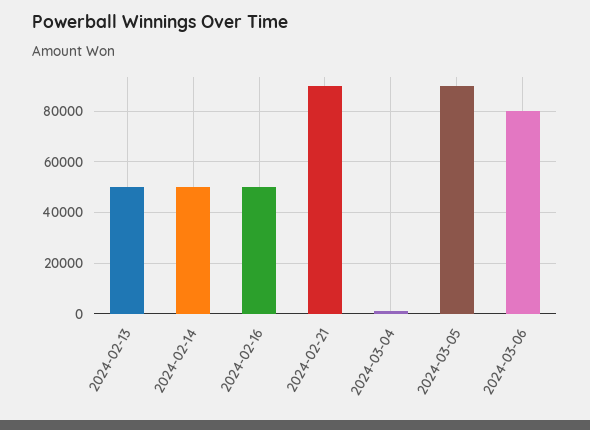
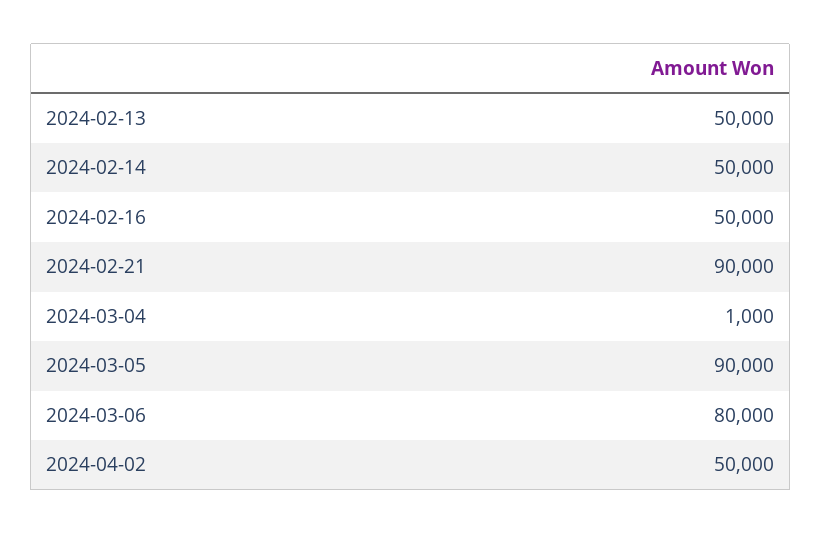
2024-04-02: none -> 50000

